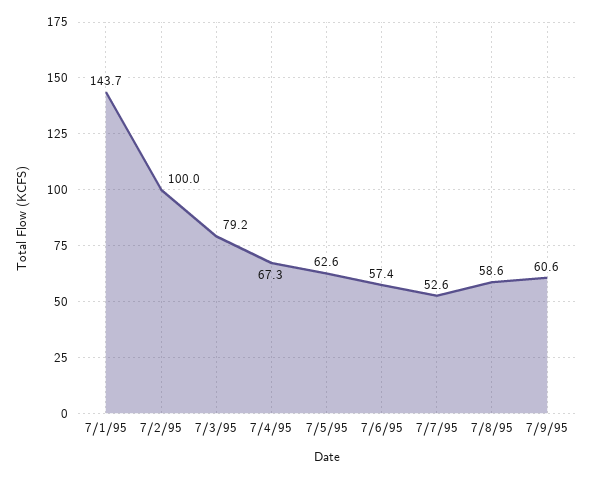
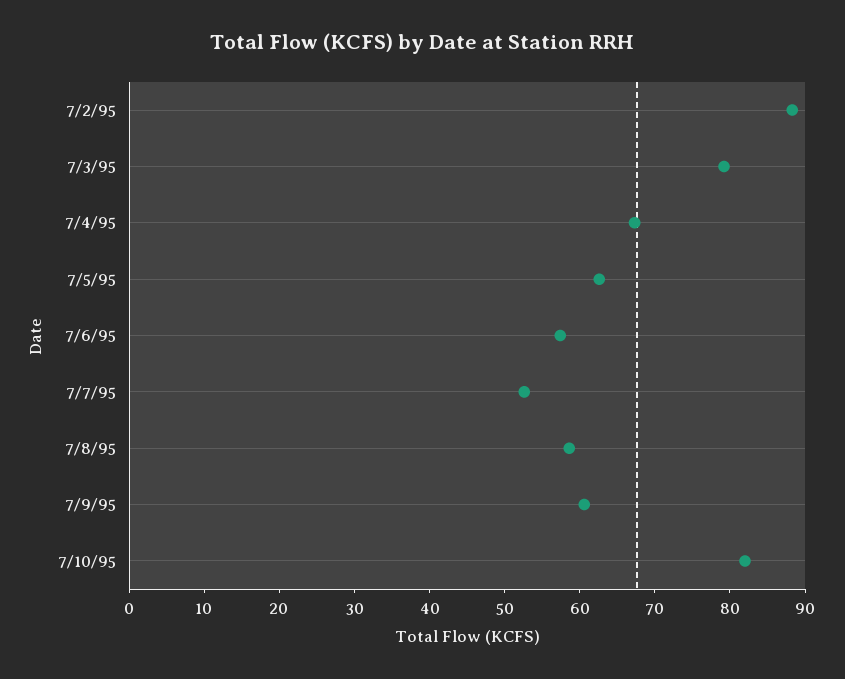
7/1/95: 143.7 -> none
7/2/95: 100 -> 88
7/10/95: none -> 82

